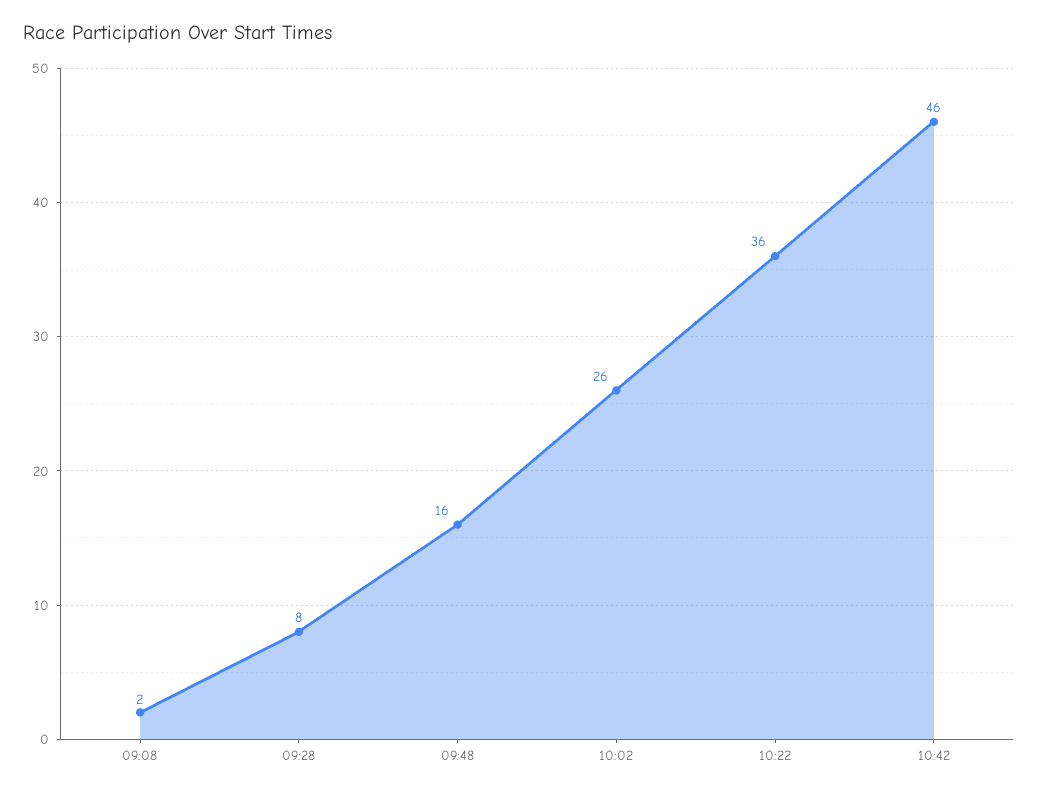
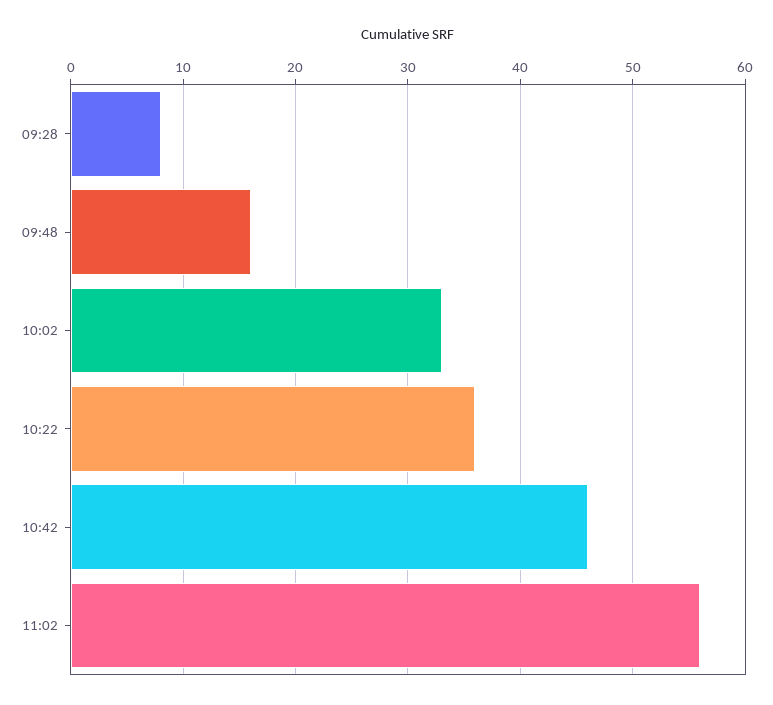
09:08: 2 -> none
10:02: 26 -> 33
11:02: none -> 56

